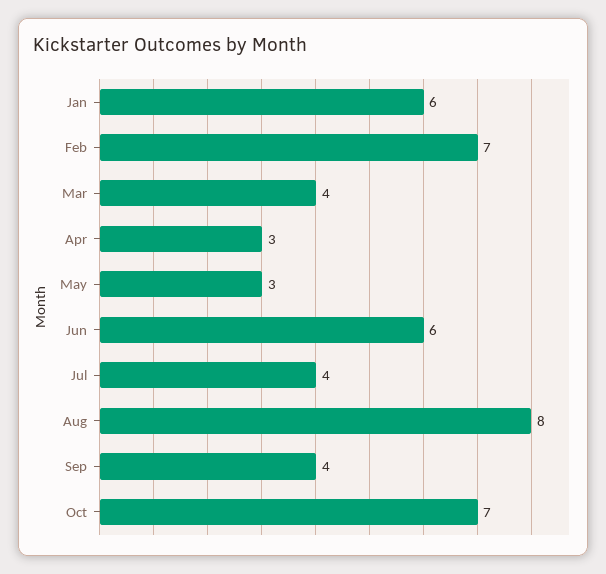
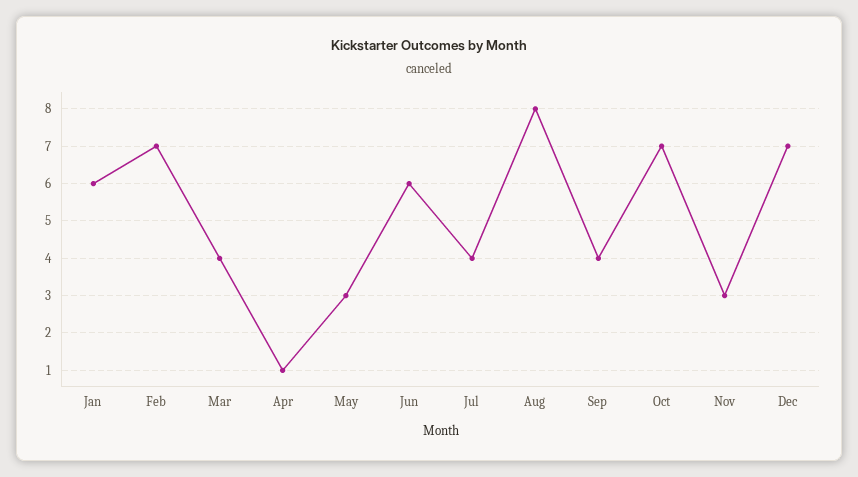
Apr: 3 -> 1
Nov: none -> 3
Dec: none -> 7

